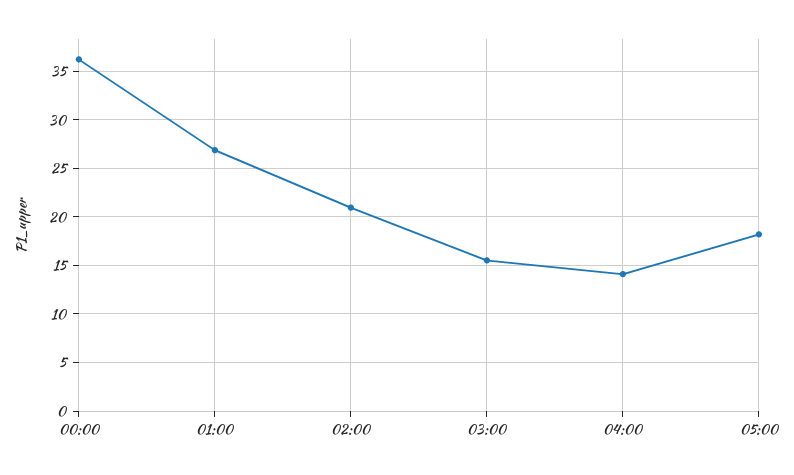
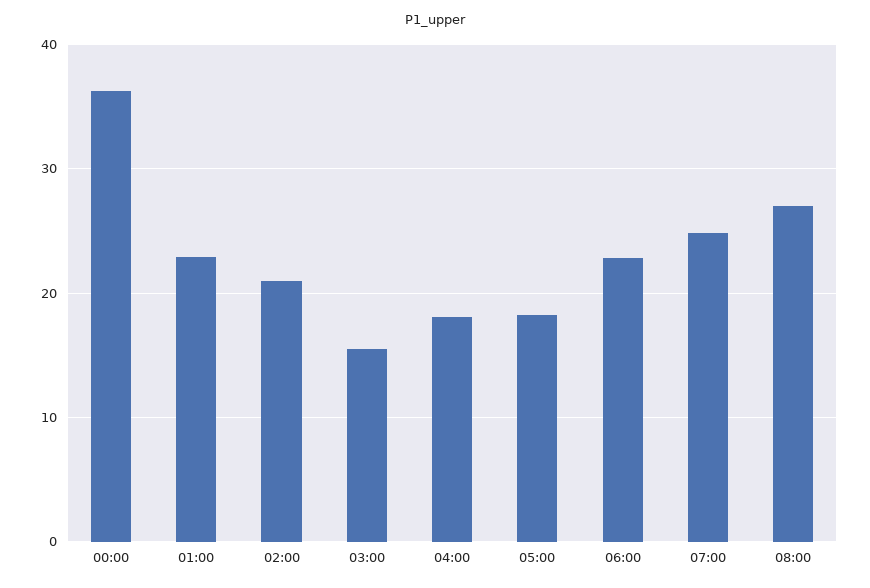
01:00: 27 -> 23
04:00: 14 -> 18
06:00: none -> 23
07:00: none -> 25
08:00: none -> 27

